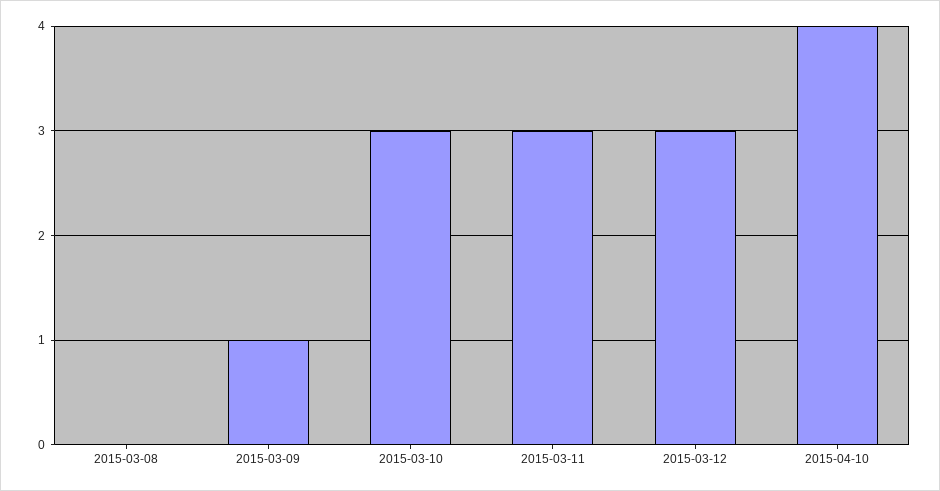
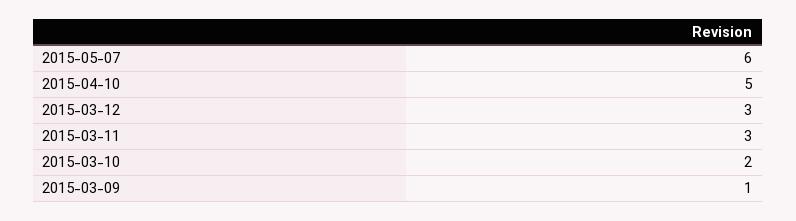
2015-03-08: 0 -> none
2015-03-10: 3 -> 2
2015-04-10: 4 -> 5
2015-05-07: none -> 6

